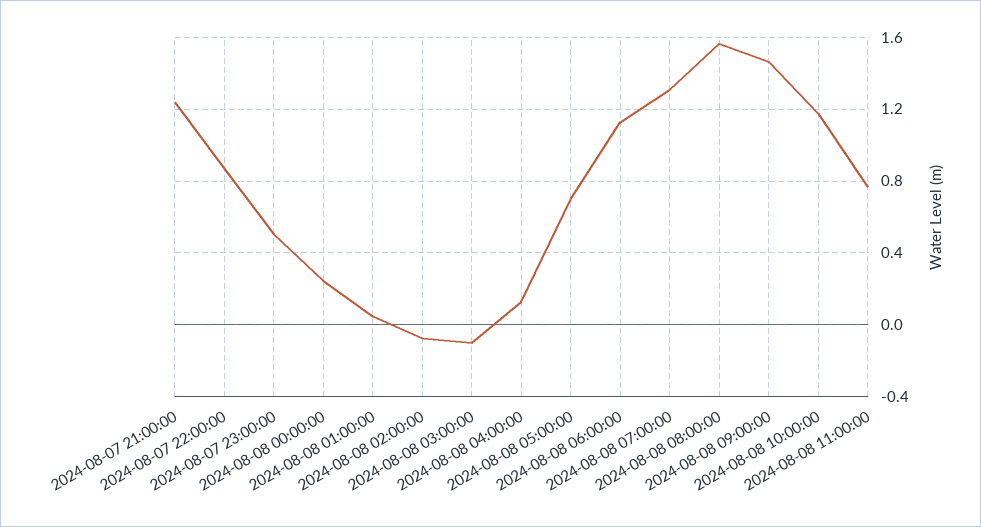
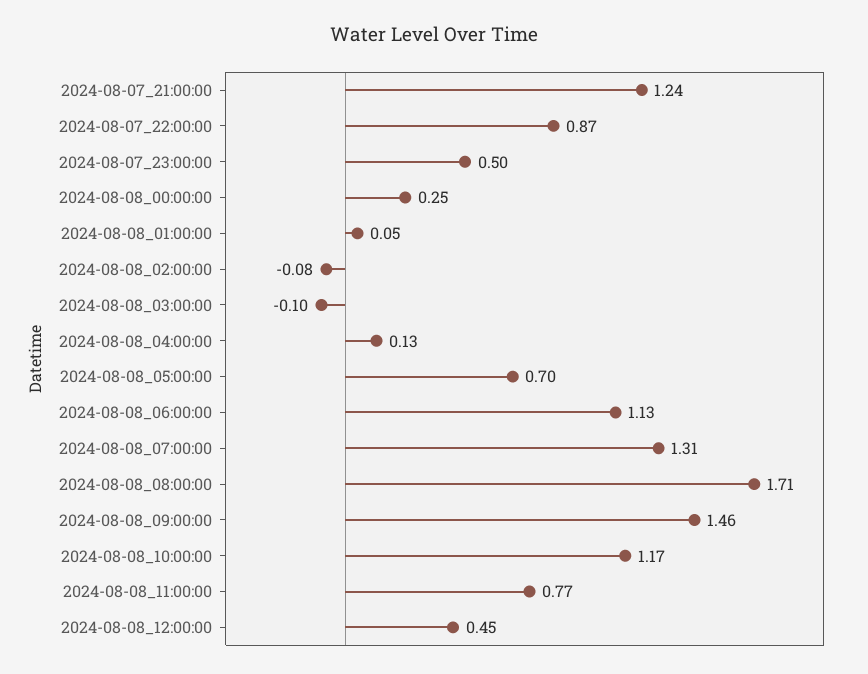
2024-08-08 08:00:00: 1.55 -> 1.71
2024-08-08_12:00:00: none -> 0.45

